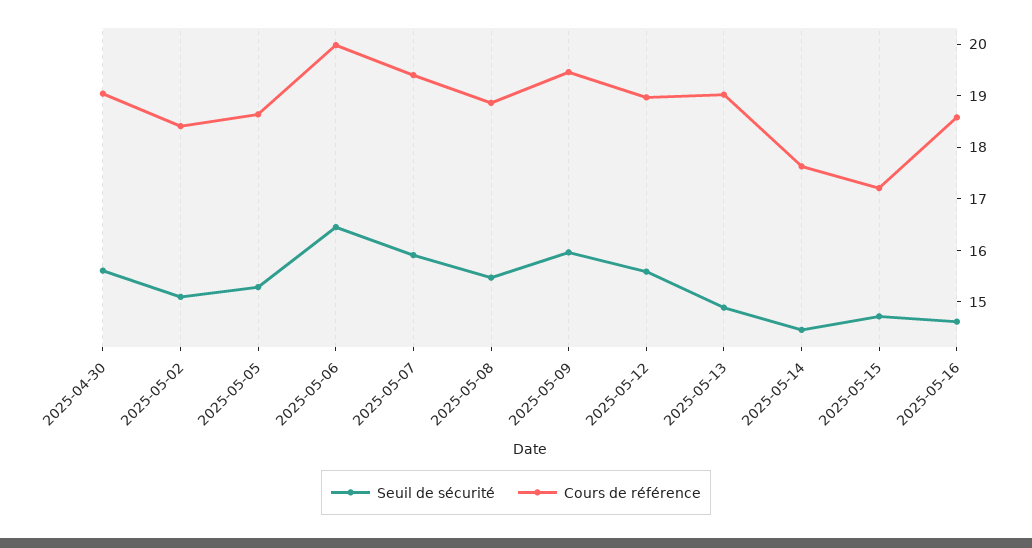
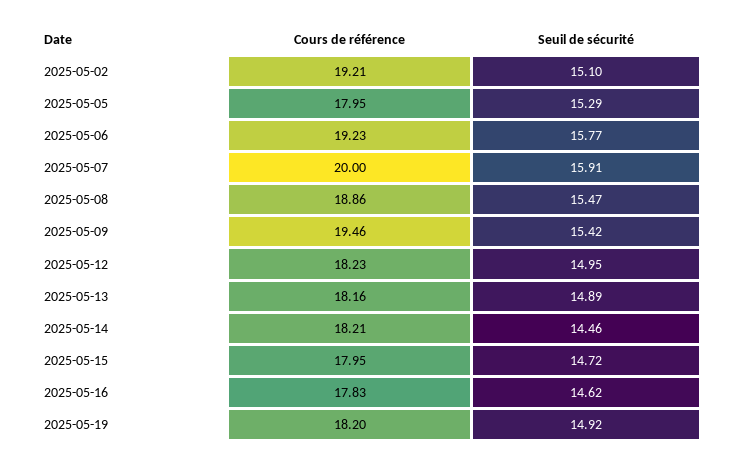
Seuil de sécurité, 2025-04-30: 15.6 -> none
Cours de référence, 2025-04-30: 19 -> none
Cours de référence, 2025-05-02: 18.4 -> 19.21
Cours de référence, 2025-05-05: 18.6 -> 17.95
Seuil de sécurité, 2025-05-06: 16.4 -> 15.77
Cours de référence, 2025-05-06: 20 -> 19.23
Cours de référence, 2025-05-07: 19.4 -> 20
Seuil de sécurité, 2025-05-09: 16 -> 15.42
Seuil de sécurité, 2025-05-12: 15.6 -> 14.95
Cours de référence, 2025-05-12: 19 -> 18.23
Cours de référence, 2025-05-13: 19 -> 18.16
Cours de référence, 2025-05-14: 17.6 -> 18.21
Cours de référence, 2025-05-15: 17.2 -> 17.95
Cours de référence, 2025-05-16: 18.6 -> 17.83
Cours de référence, 2025-05-19: none -> 18.2
Seuil de sécurité, 2025-05-19: none -> 14.92

